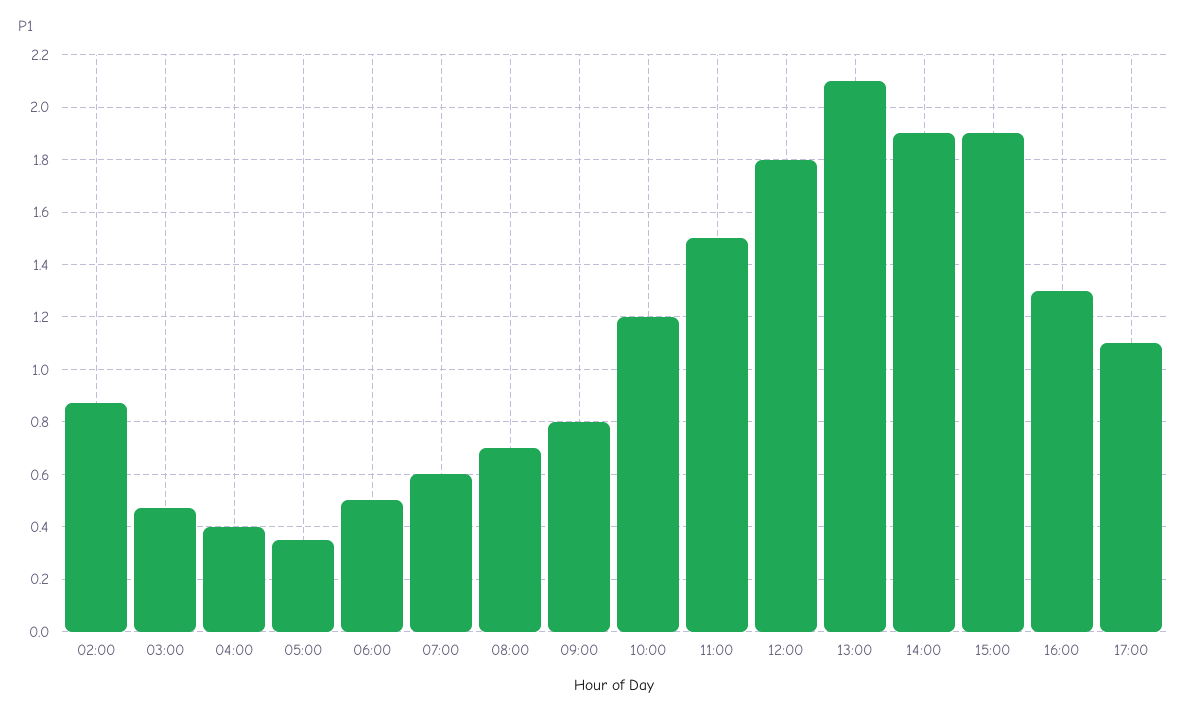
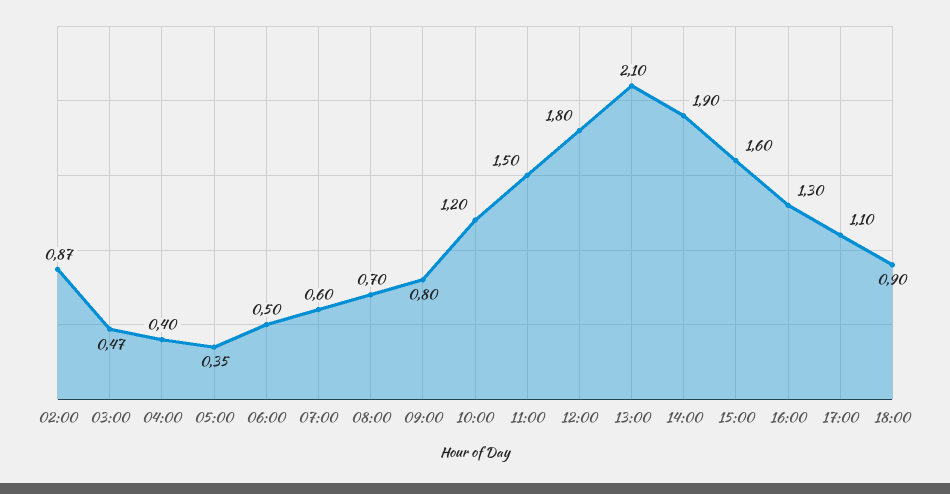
15:00: 1.9 -> 1.6
18:00: none -> 0.9

